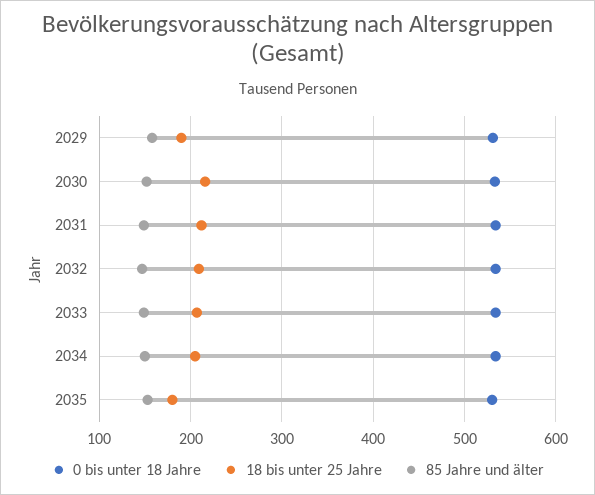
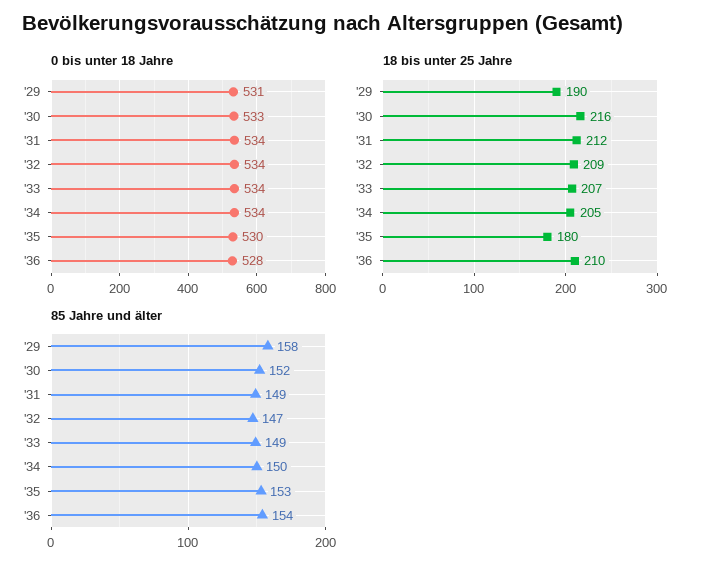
0 bis unter 18 Jahre, '36: none -> 528
18 bis unter 25 Jahre, '36: none -> 210
85 Jahre und älter, '36: none -> 154

